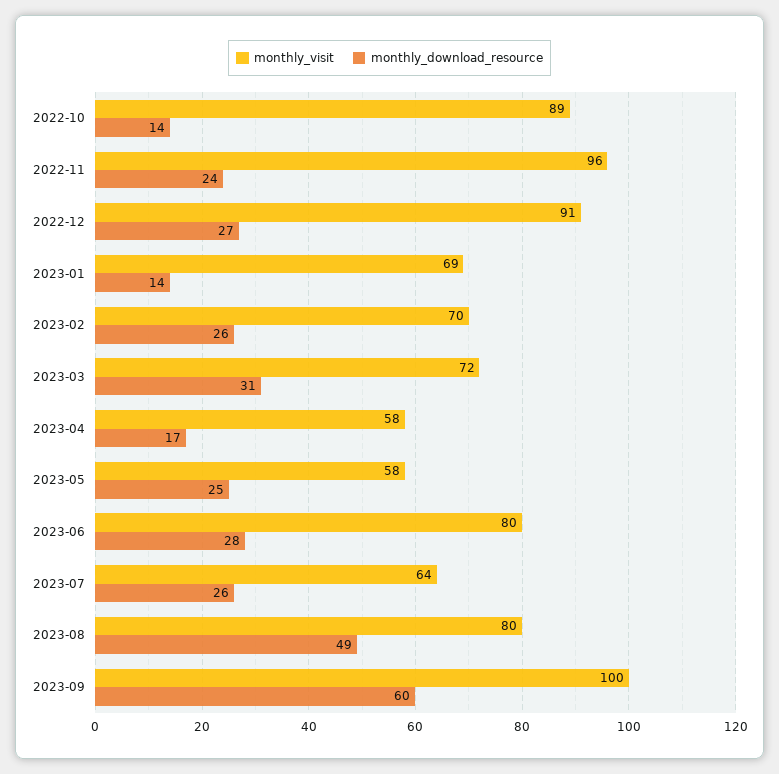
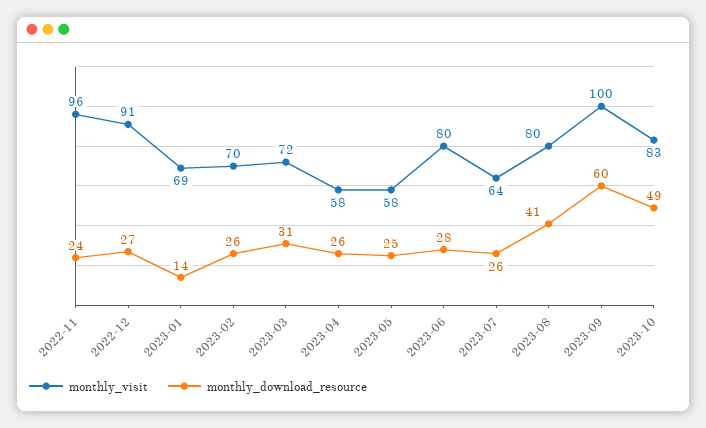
monthly_visit, 2022-10: 89 -> none
monthly_download_resource, 2022-10: 14 -> none
monthly_download_resource, 2023-04: 17 -> 26
monthly_download_resource, 2023-08: 49 -> 41
monthly_visit, 2023-10: none -> 83
monthly_download_resource, 2023-10: none -> 49

